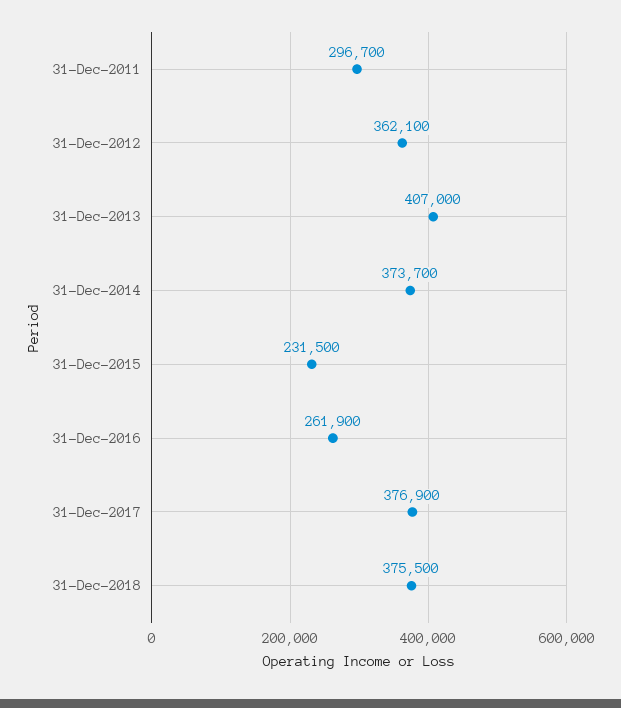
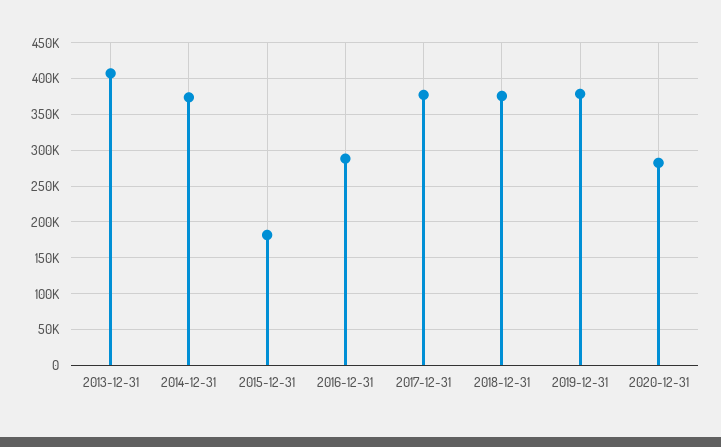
31-Dec-2011: 296700 -> none
31-Dec-2012: 362100 -> none
31-Dec-2015: 231500 -> 180000
31-Dec-2016: 261900 -> 290000
2019-12-31: none -> 380000
2020-12-31: none -> 280000

